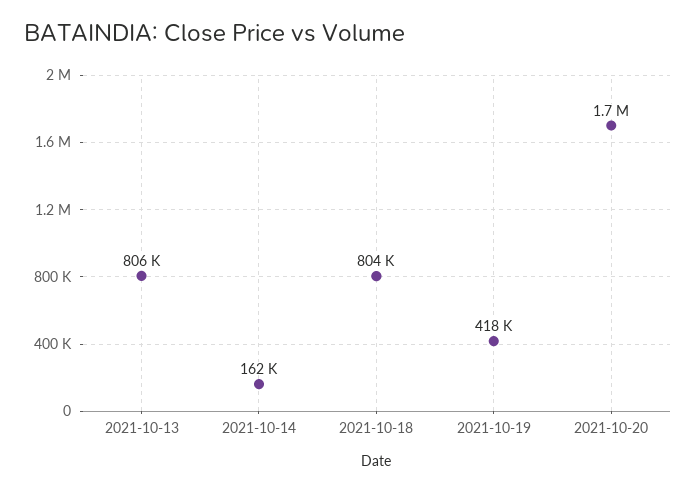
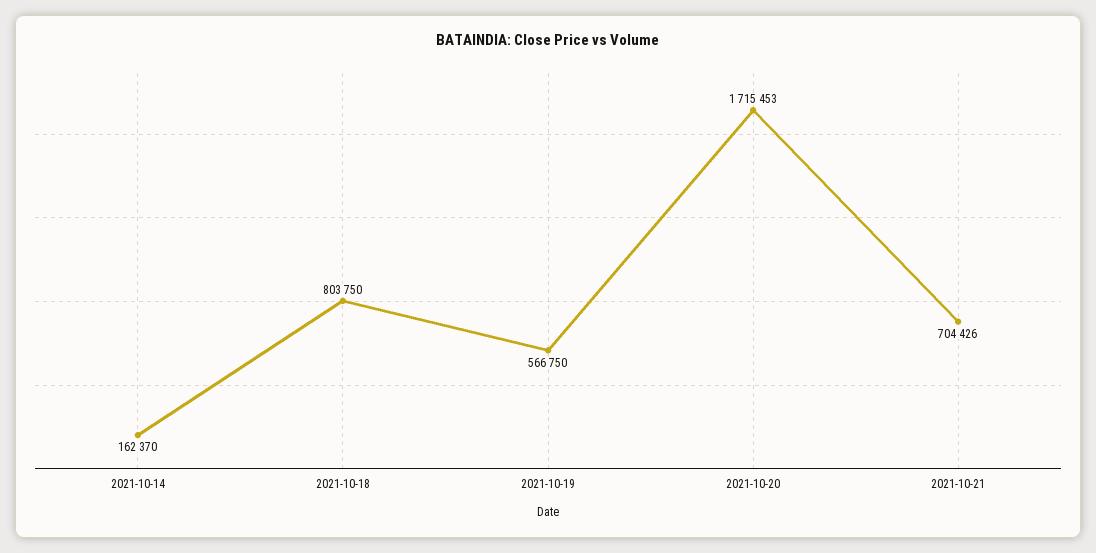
2021-10-13: 806000 -> none
2021-10-19: 418000 -> 566750
2021-10-21: none -> 704426

